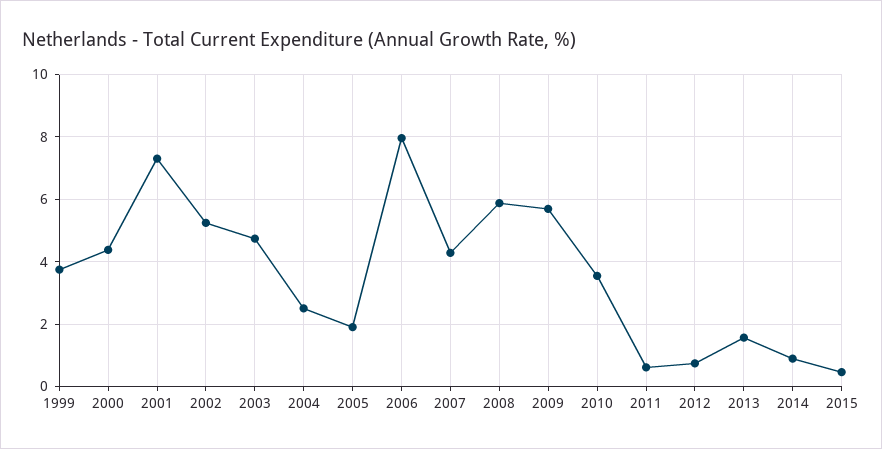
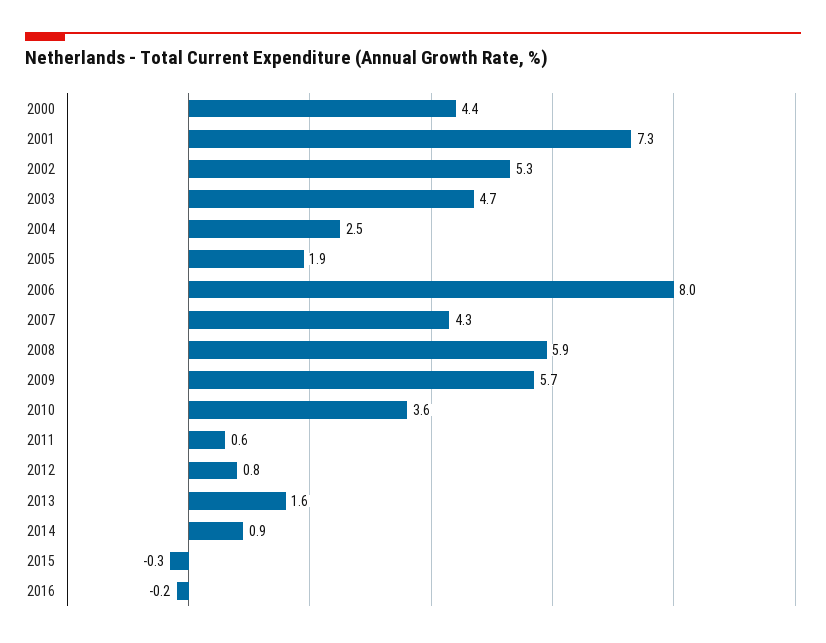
1999: 3.8 -> none
2015: 0.4 -> -0.3
2016: none -> -0.2

